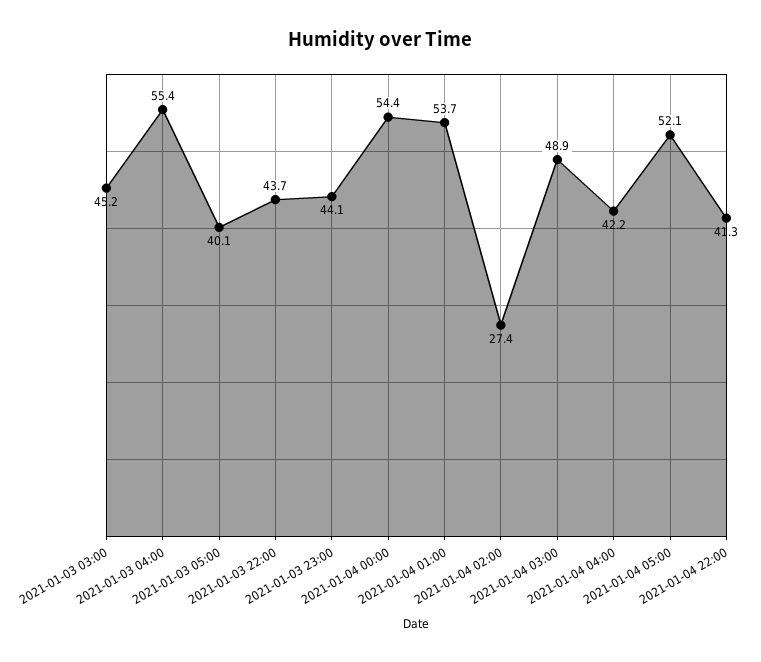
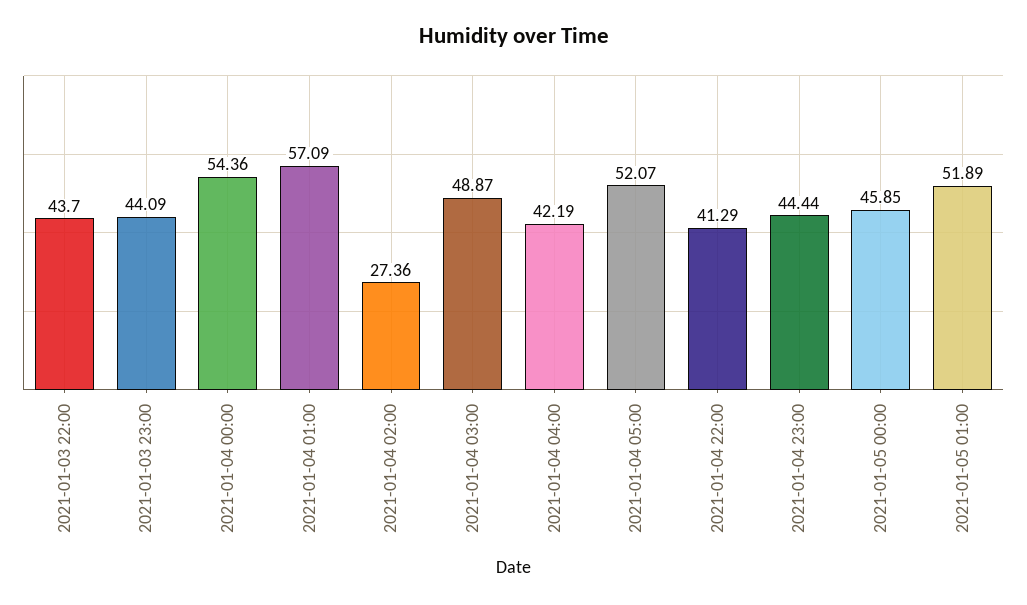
2021-01-03 03:00: 45.2 -> none
2021-01-03 04:00: 55.4 -> none
2021-01-03 05:00: 40.1 -> none
2021-01-04 01:00: 53.7 -> 57.09
2021-01-04 23:00: none -> 44.44
2021-01-05 00:00: none -> 45.85
2021-01-05 01:00: none -> 51.89

